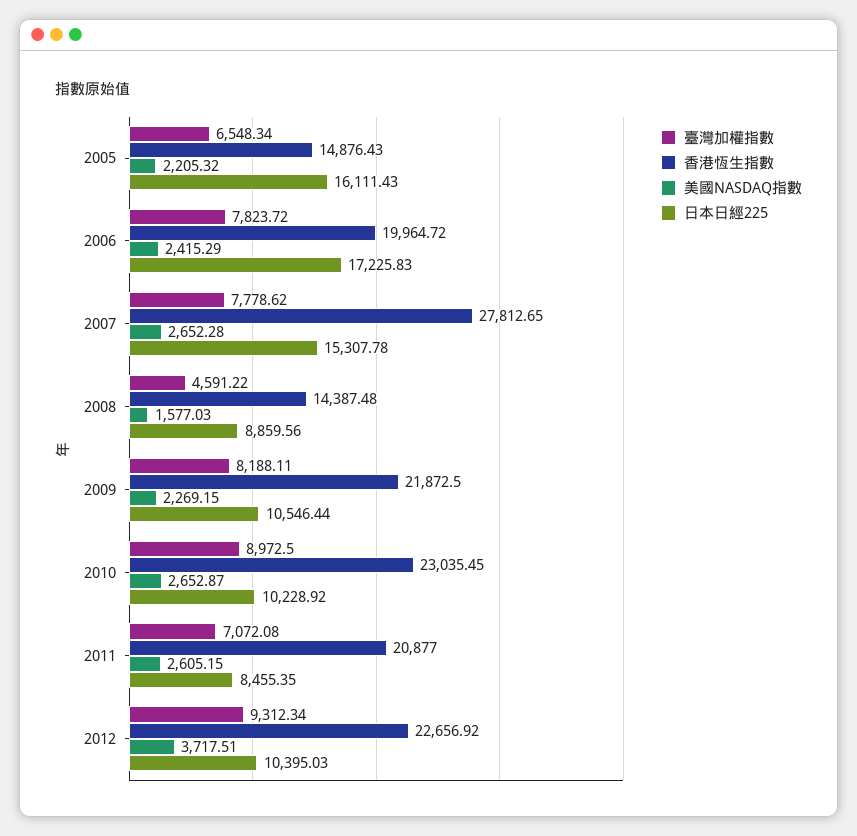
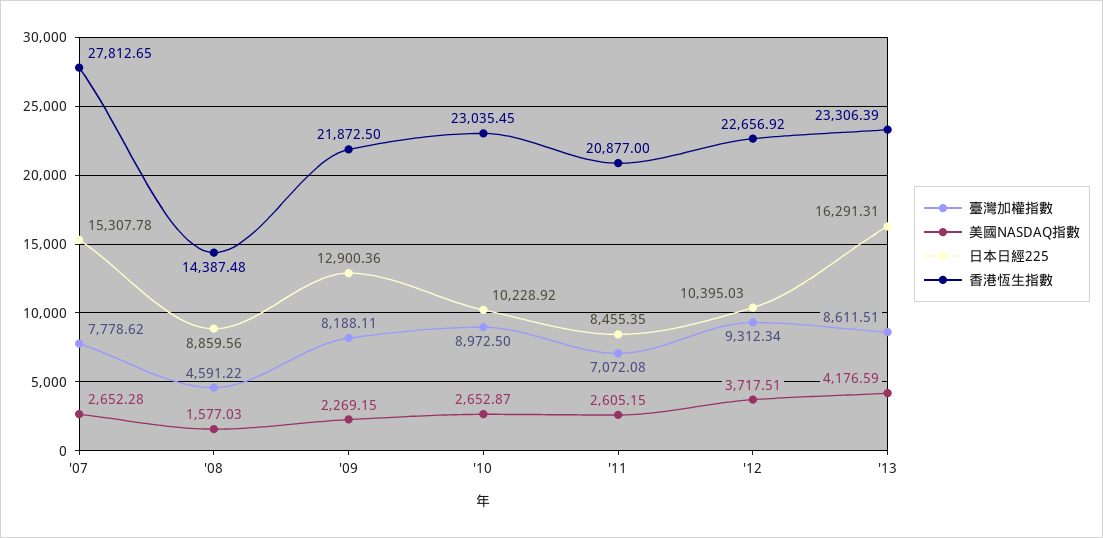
臺灣加權指數, 2005: 6548.34 -> none
香港恆生指數, 2005: 14876.43 -> none
美國NASDAQ指數, 2005: 2205.32 -> none
日本日經225, 2005: 16111.43 -> none
臺灣加權指數, 2006: 7823.72 -> none
香港恆生指數, 2006: 19964.72 -> none
美國NASDAQ指數, 2006: 2415.29 -> none
日本日經225, 2006: 17225.83 -> none
日本日經225, 2009: 10546.44 -> 12900.36
臺灣加權指數, '13: none -> 8611.51
美國NASDAQ指數, '13: none -> 4176.59
日本日經225, '13: none -> 16291.31
香港恆生指數, '13: none -> 23306.39

